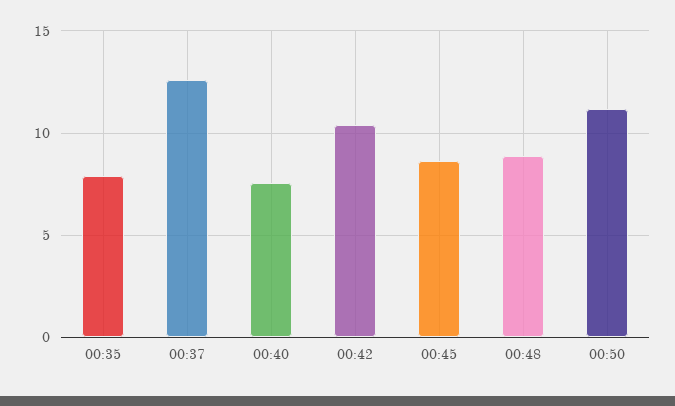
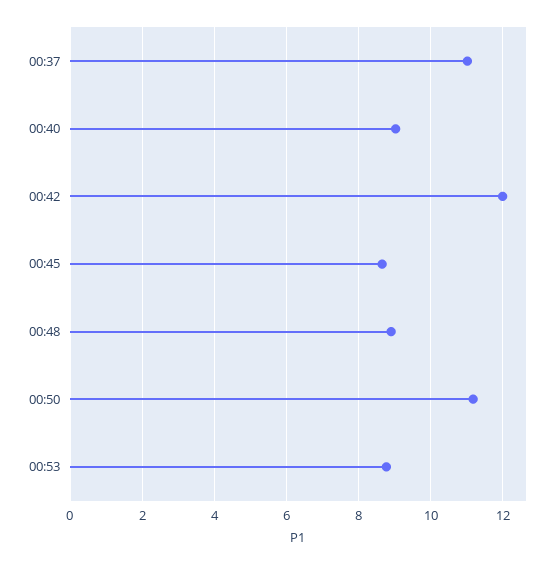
00:35: 8 -> none
00:37: 12.5 -> 11
00:40: 7.5 -> 9
00:42: 10.5 -> 12
00:53: none -> 8.8

